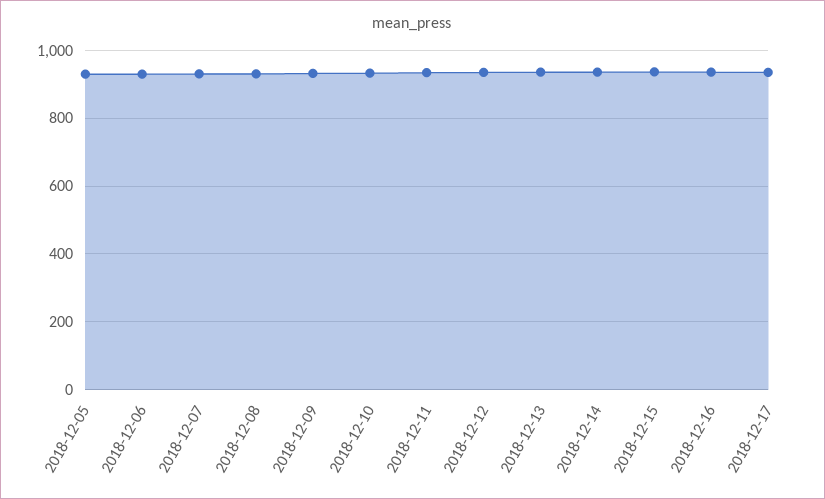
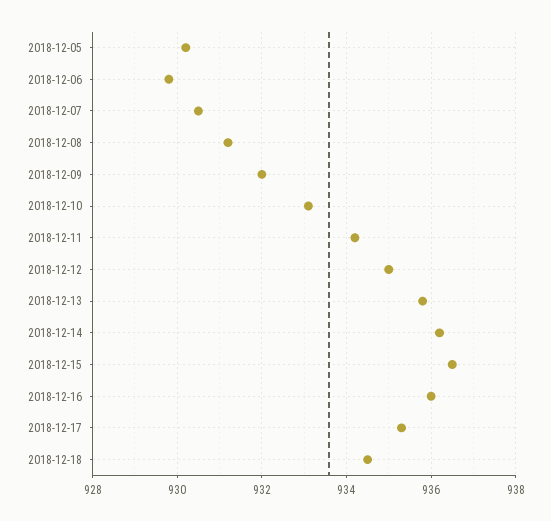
2018-12-18: none -> 934.5

